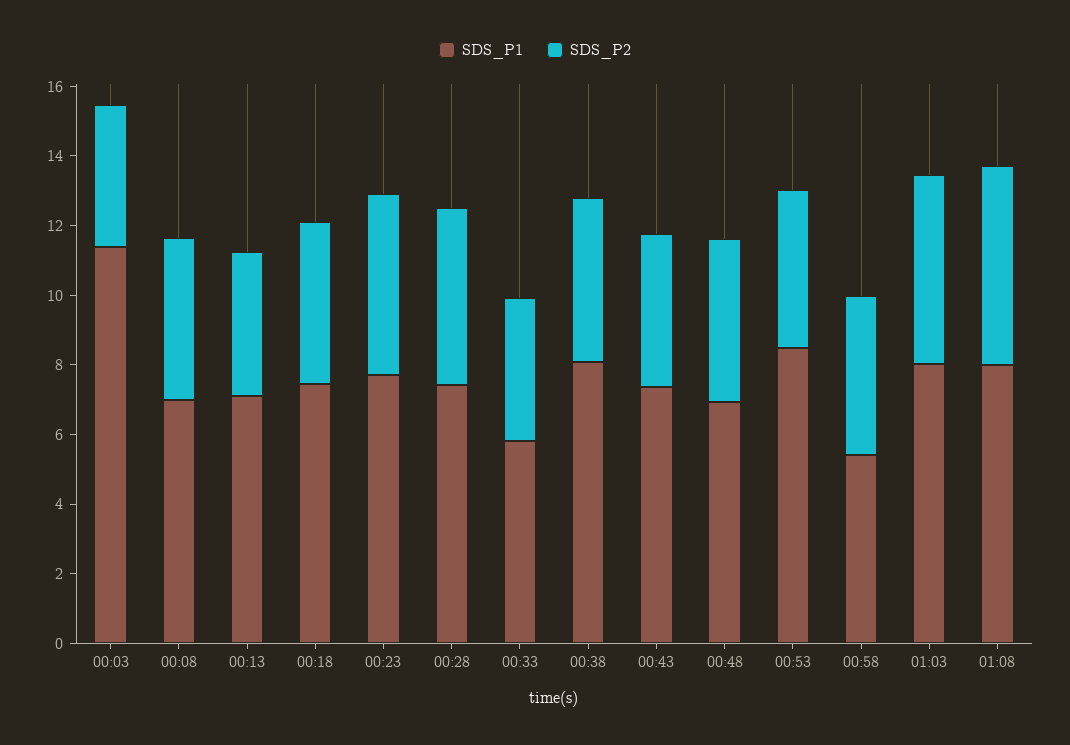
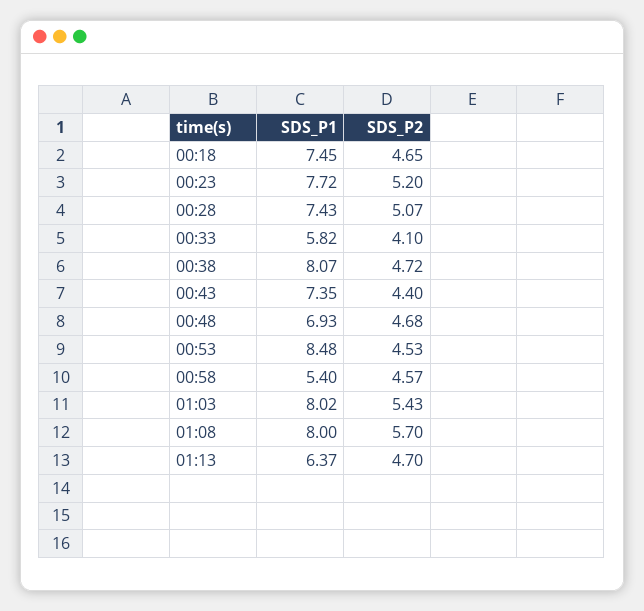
SDS_P1, 00:03: 11.5 -> none
SDS_P2, 00:03: 4 -> none
SDS_P1, 00:08: 7 -> none
SDS_P2, 00:08: 4.5 -> none
SDS_P1, 00:13: 7 -> none
SDS_P2, 00:13: 4 -> none
SDS_P1, 01:13: none -> 6.37
SDS_P2, 01:13: none -> 4.7

